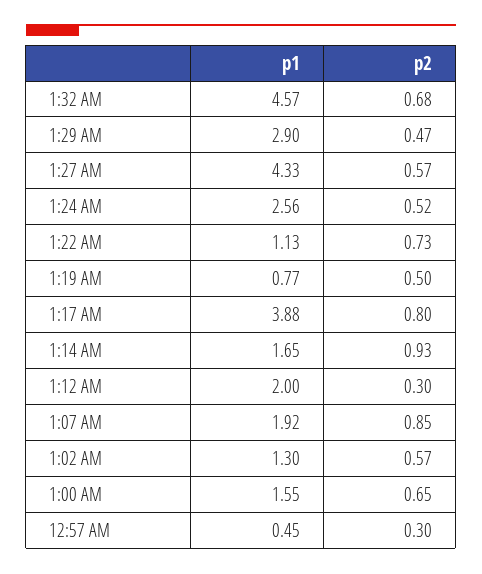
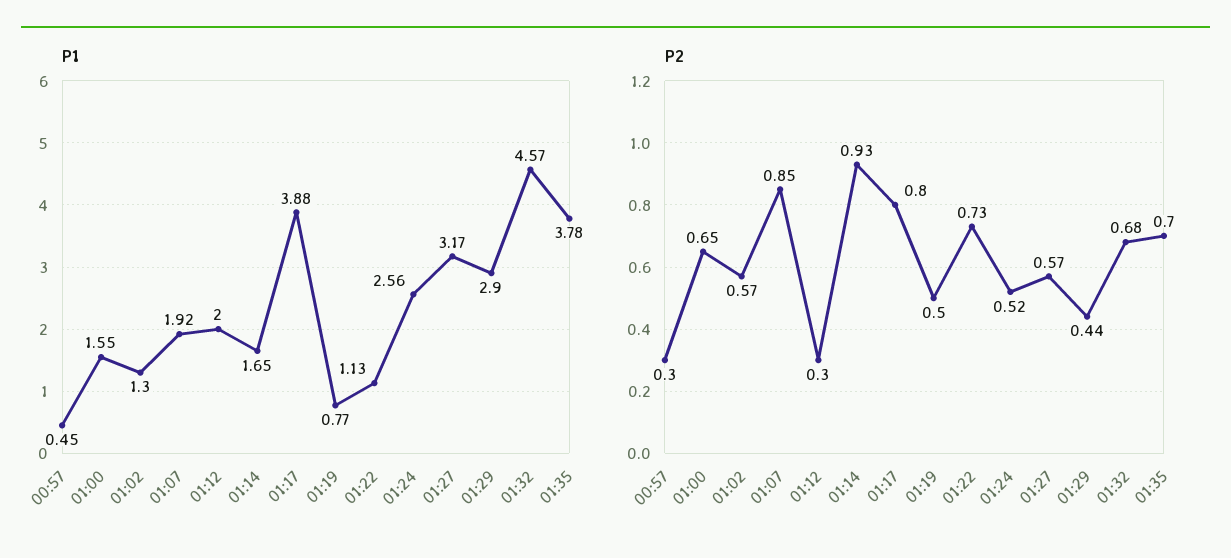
p2, 1:29 AM: 0.47 -> 0.44
p1, 1:27 AM: 4.33 -> 3.17
p1, 01:35: none -> 3.78
p2, 01:35: none -> 0.7

